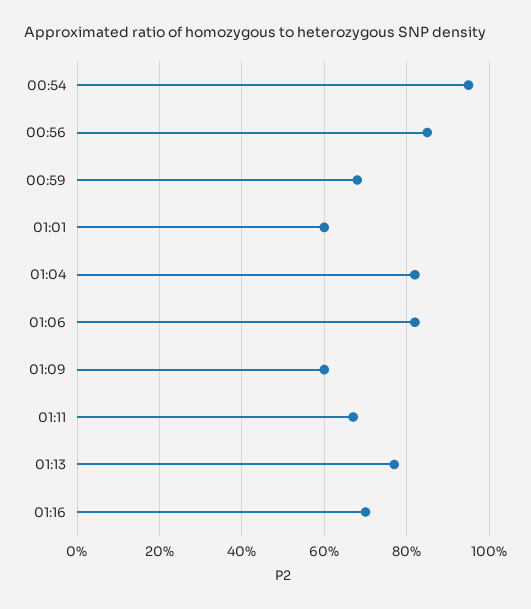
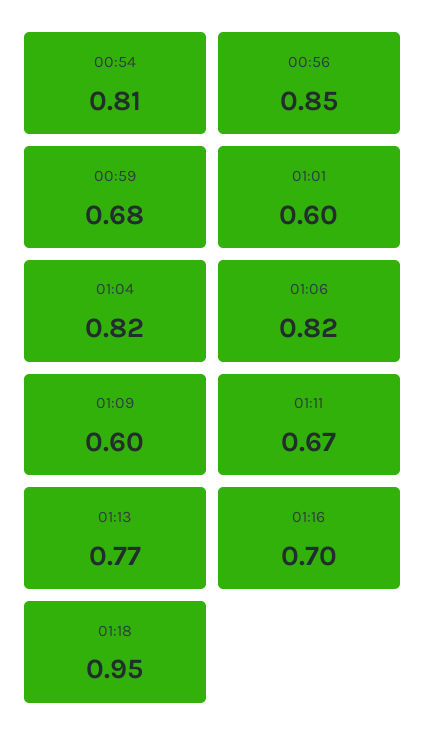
00:54: 0.95 -> 0.81
01:18: none -> 0.95

